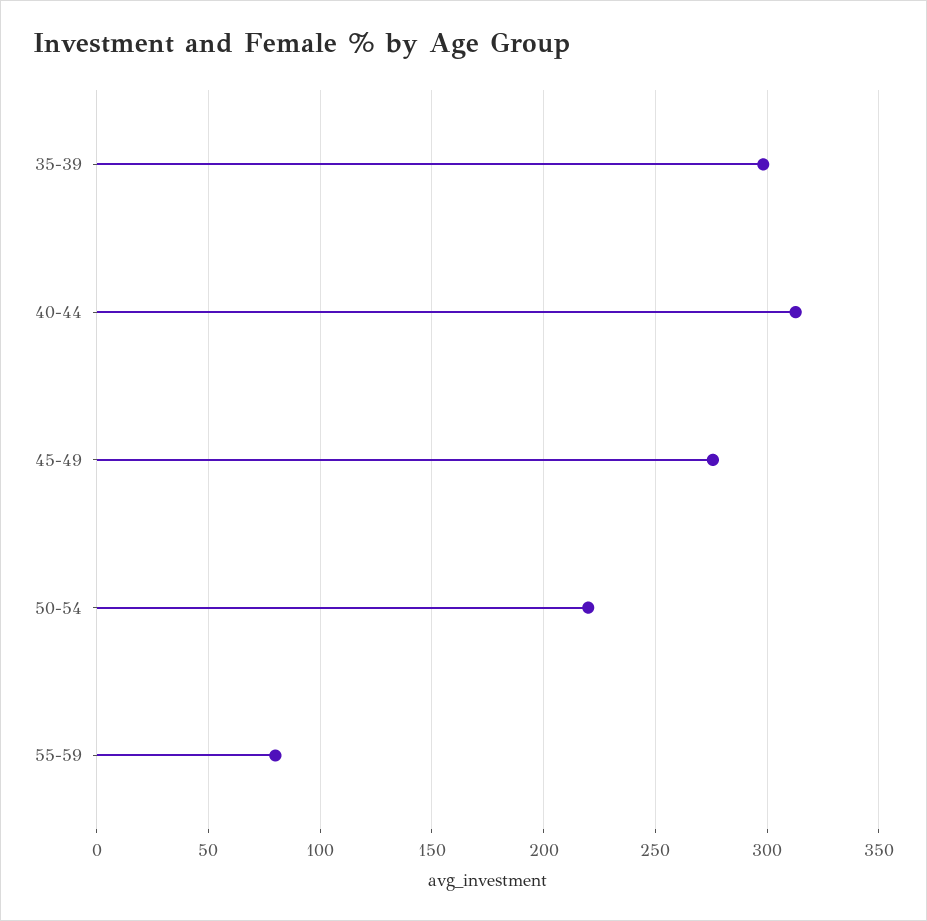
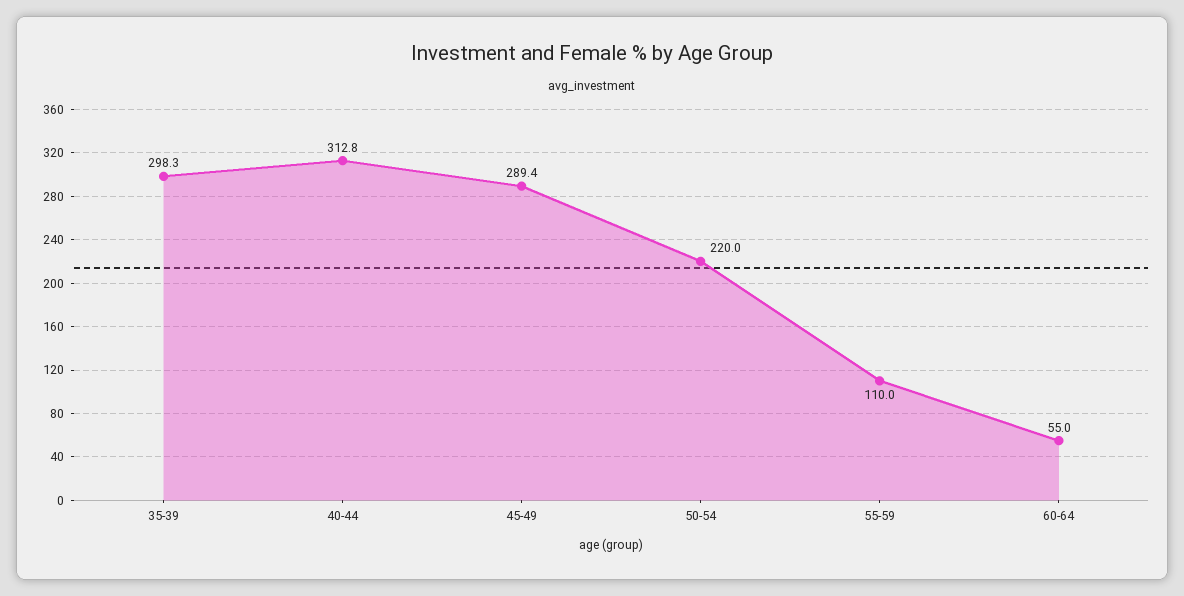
45-49: 275 -> 289.4
55-59: 80 -> 110
60-64: none -> 55

